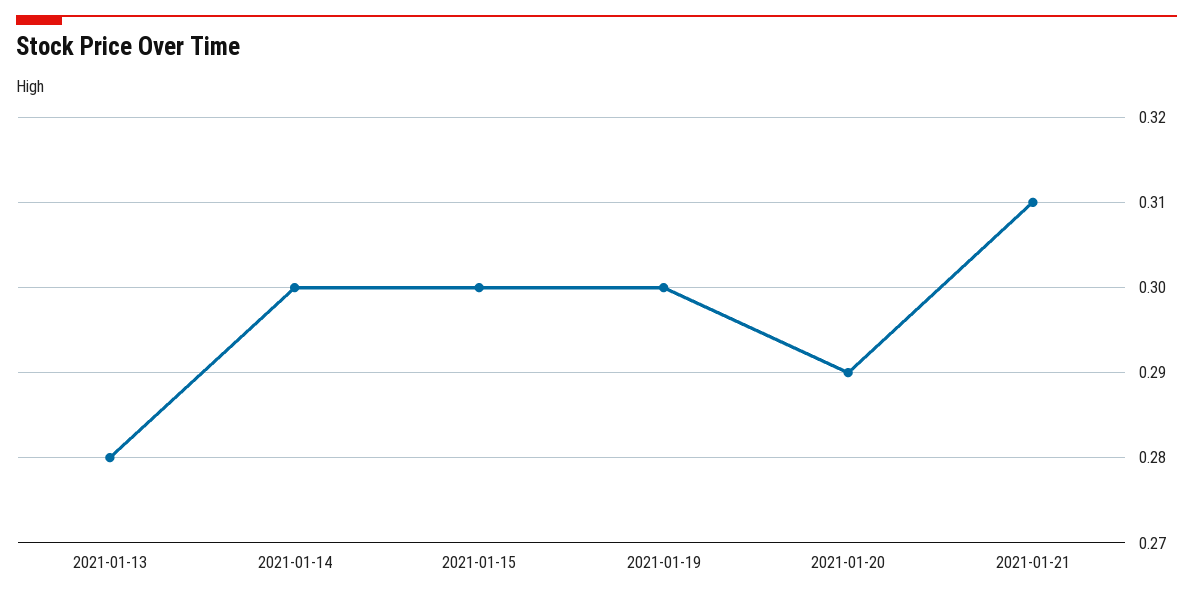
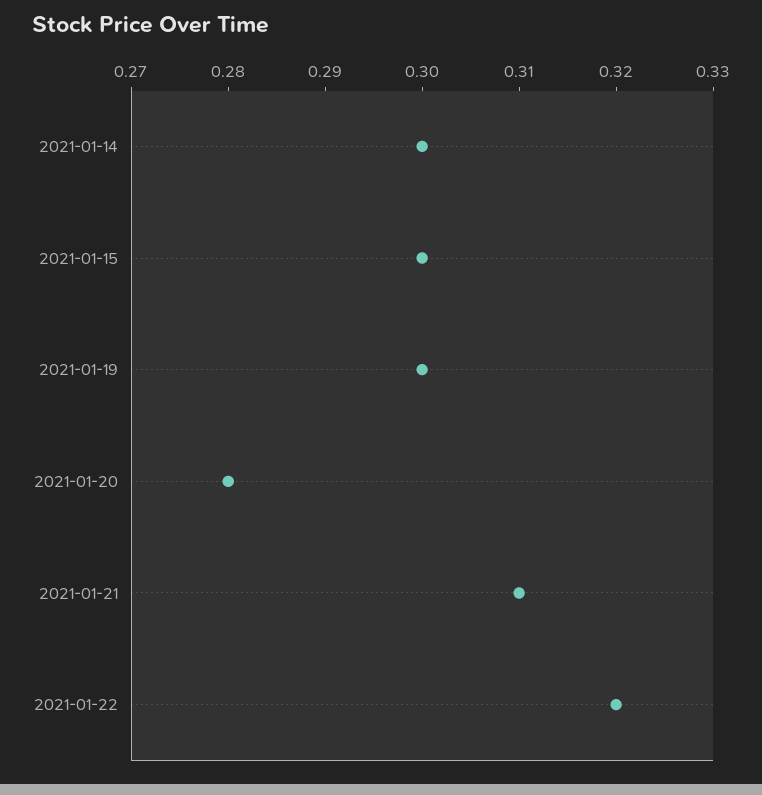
2021-01-13: 0.28 -> none
2021-01-20: 0.29 -> 0.28
2021-01-22: none -> 0.32

